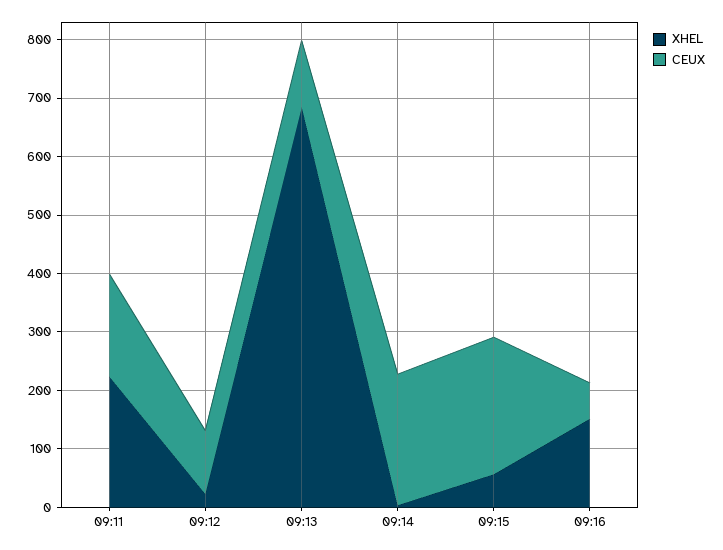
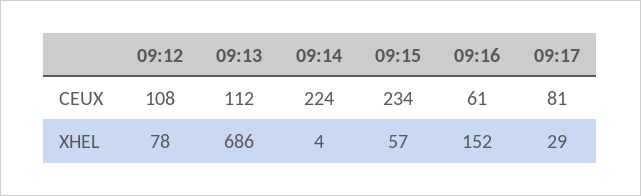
XHEL, 09:11: 220 -> none
CEUX, 09:11: 180 -> none
XHEL, 09:12: 20 -> 78
CEUX, 09:17: none -> 81
XHEL, 09:17: none -> 29

